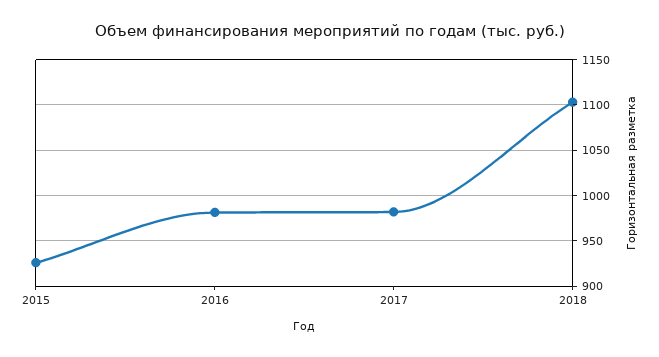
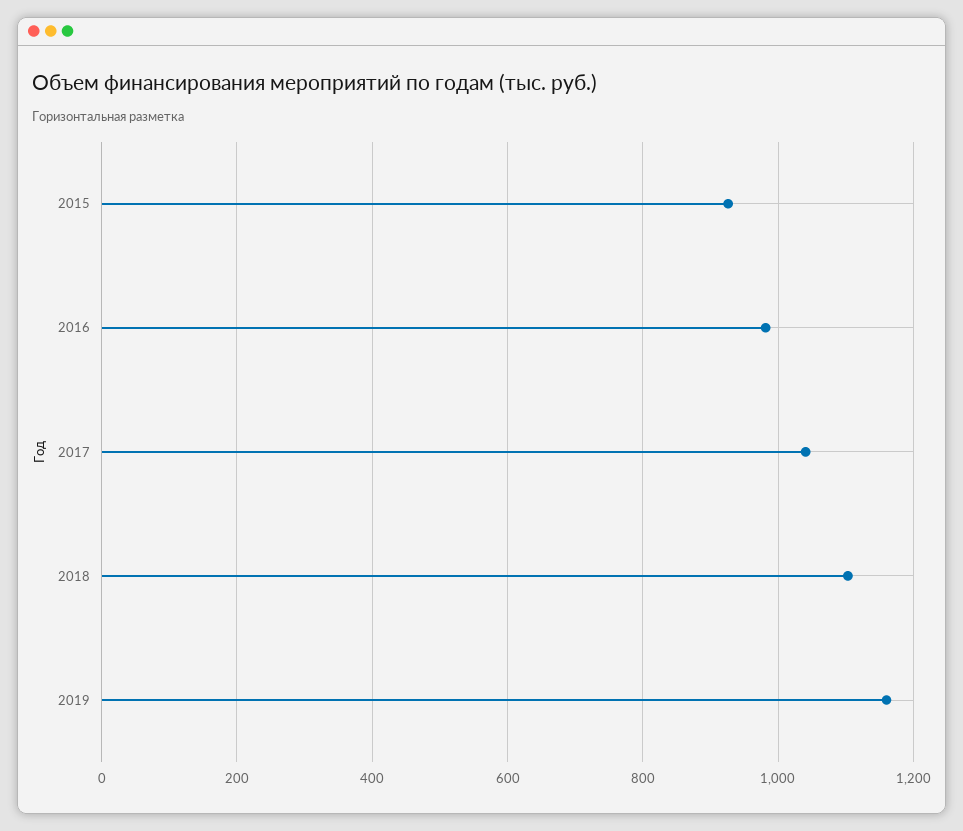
2017: 980 -> 1040
2019: none -> 1160

